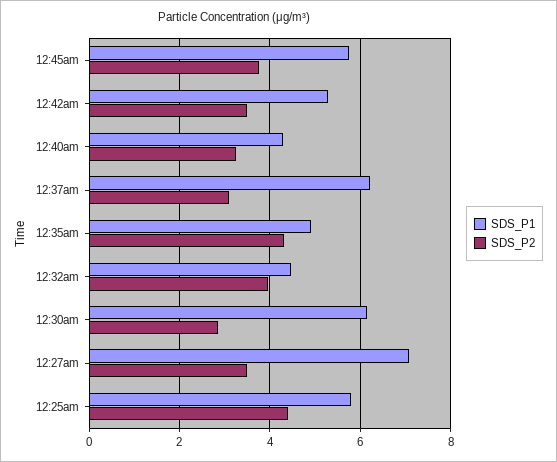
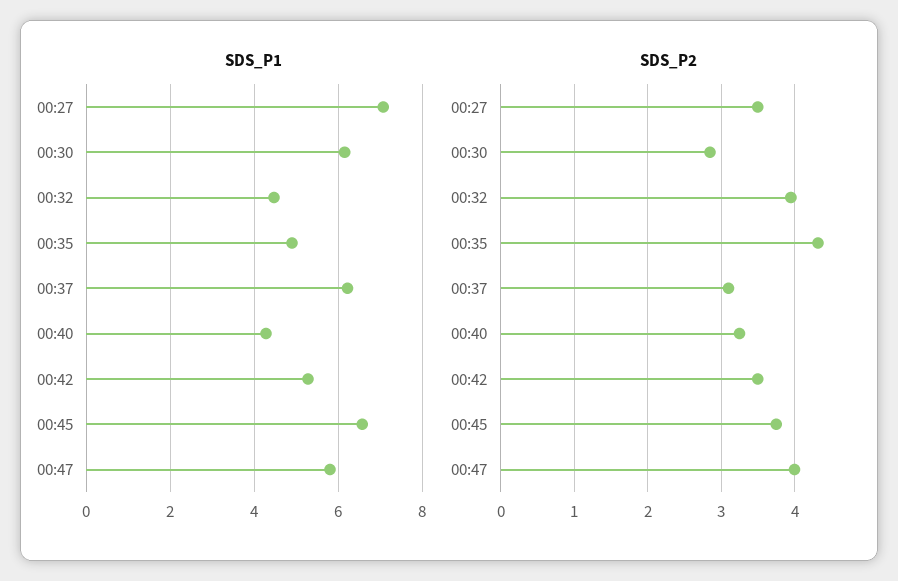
SDS_P1, 12:45am: 5.8 -> 6.6
SDS_P1, 12:25am: 5.8 -> none
SDS_P2, 12:25am: 4.4 -> none
SDS_P1, 00:47: none -> 5.8
SDS_P2, 00:47: none -> 4

